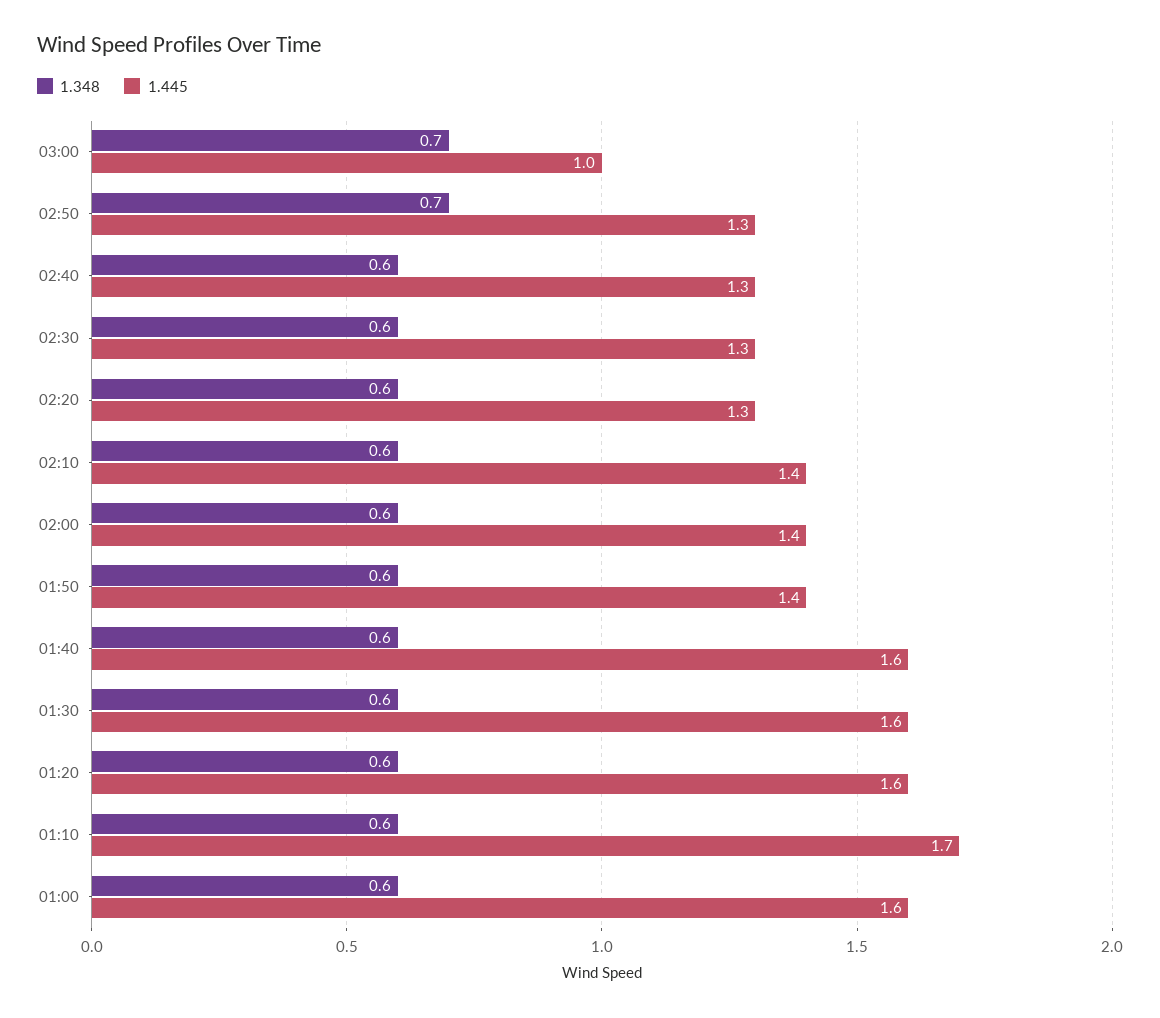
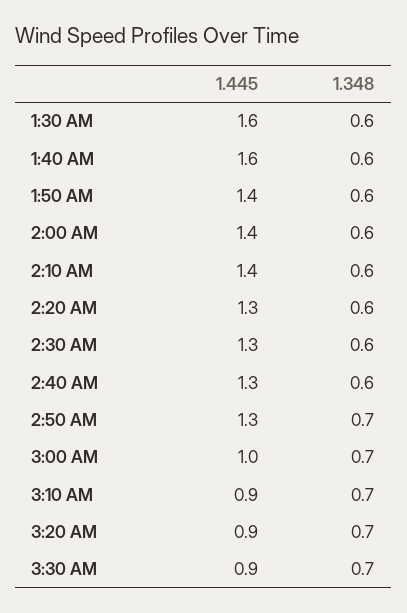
1.348, 01:20: 0.6 -> none
1.445, 01:20: 1.6 -> none
1.348, 01:10: 0.6 -> none
1.445, 01:10: 1.7 -> none
1.348, 01:00: 0.6 -> none
1.445, 01:00: 1.6 -> none
1.445, 3:10 AM: none -> 0.9
1.348, 3:10 AM: none -> 0.7
1.445, 3:20 AM: none -> 0.9
1.348, 3:20 AM: none -> 0.7
1.445, 3:30 AM: none -> 0.9
1.348, 3:30 AM: none -> 0.7

